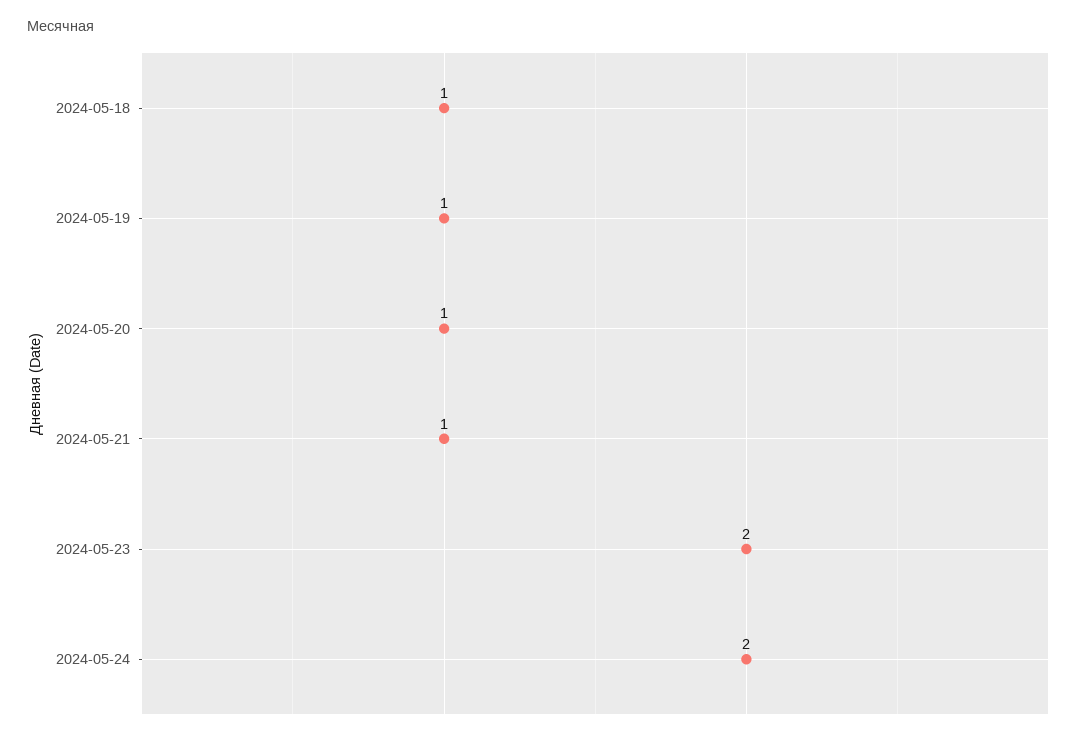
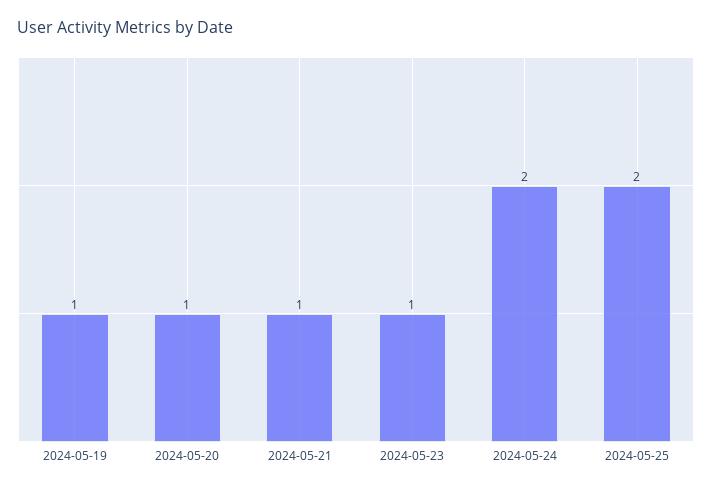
2024-05-18: 1 -> none
2024-05-23: 2 -> 1
2024-05-25: none -> 2

